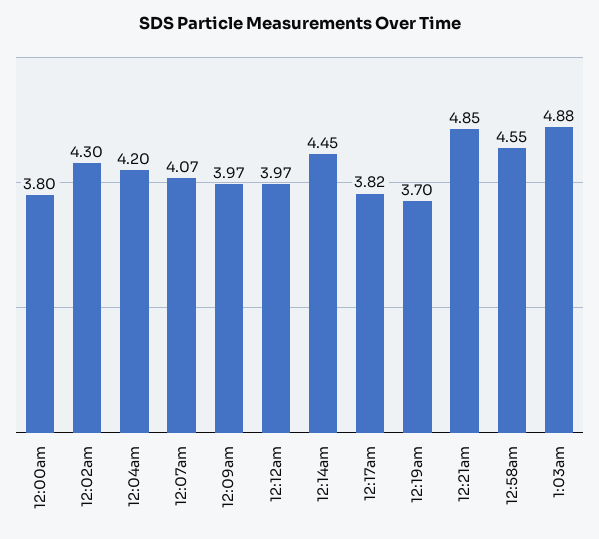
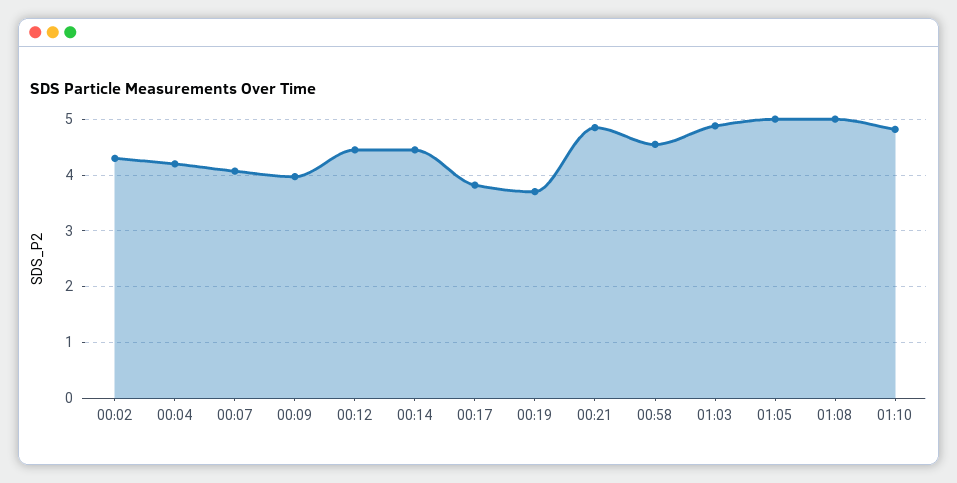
12:00am: 3.8 -> none
12:12am: 3.97 -> 4.4
01:05: none -> 5
01:08: none -> 5
01:10: none -> 4.8

